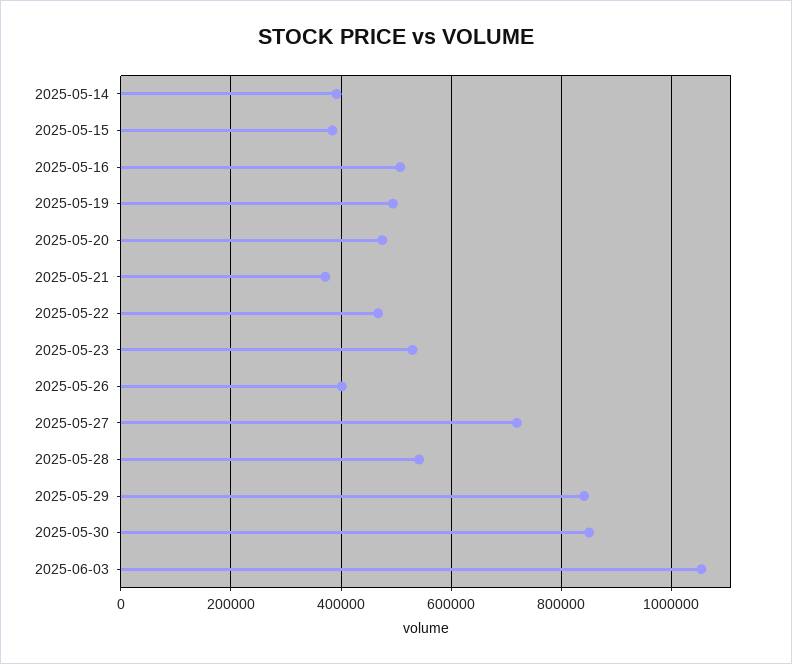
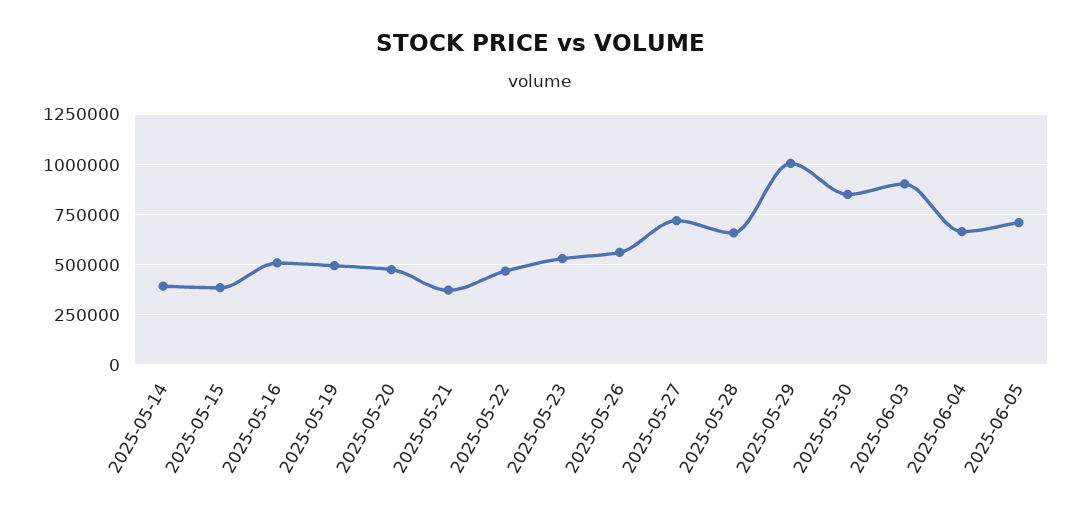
2025-05-26: 400000 -> 550000
2025-05-28: 540000 -> 650000
2025-05-29: 840000 -> 1000000
2025-06-03: 1060000 -> 900000
2025-06-04: none -> 650000
2025-06-05: none -> 700000

